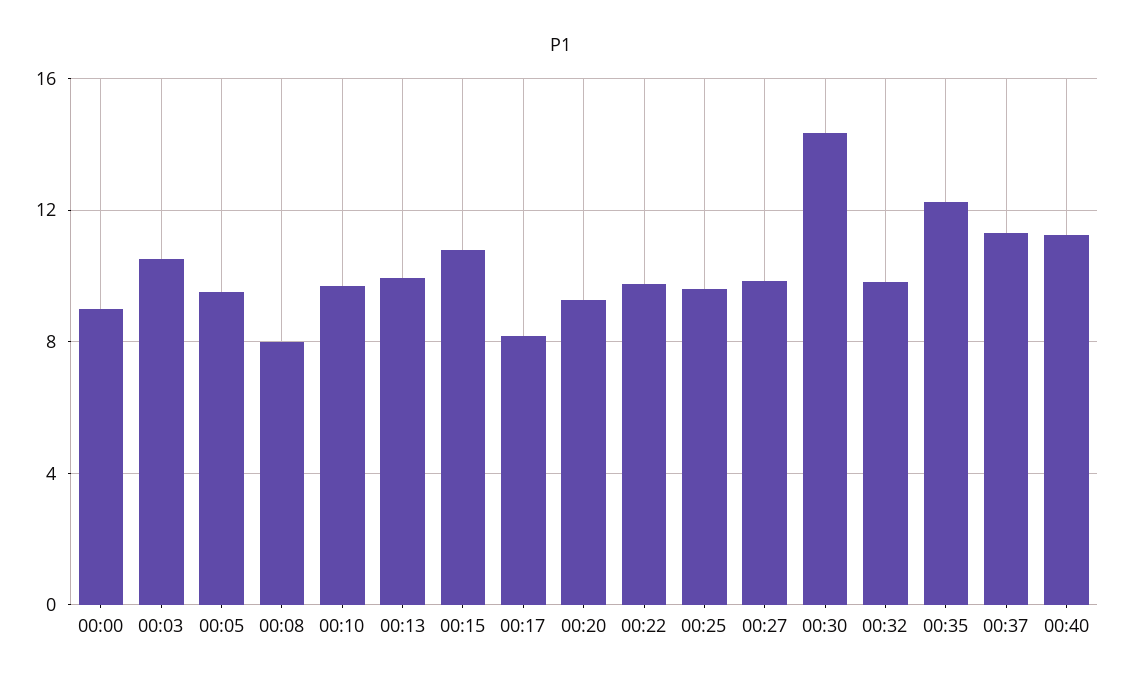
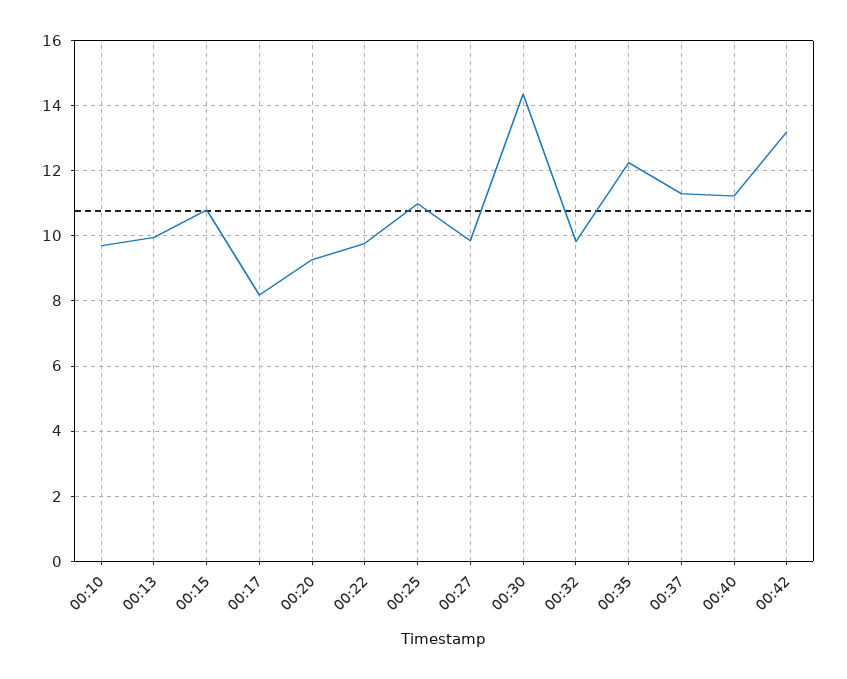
00:00: 9 -> none
00:03: 10.5 -> none
00:05: 9.5 -> none
00:08: 8 -> none
00:25: 9.5 -> 11
00:42: none -> 13.2

